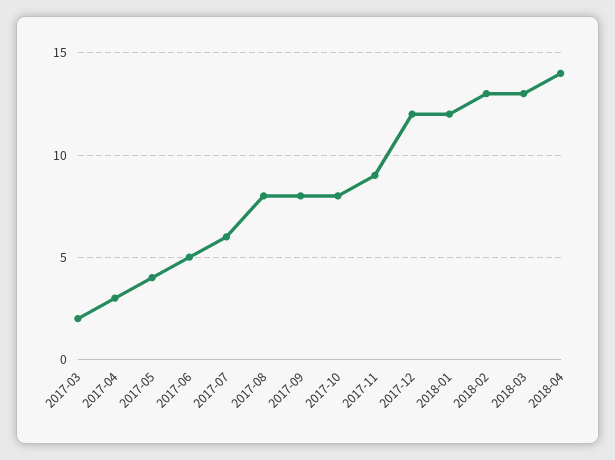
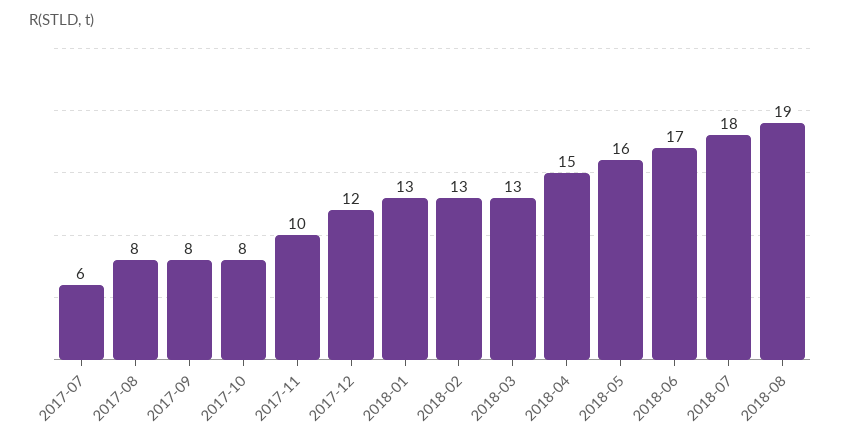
2017-03: 2 -> none
2017-04: 3 -> none
2017-05: 4 -> none
2017-06: 5 -> none
2017-11: 9 -> 10
2018-01: 12 -> 13
2018-04: 14 -> 15
2018-05: none -> 16
2018-06: none -> 17
2018-07: none -> 18
2018-08: none -> 19

